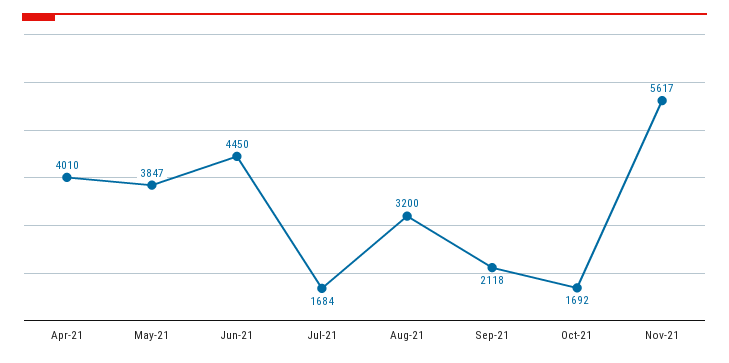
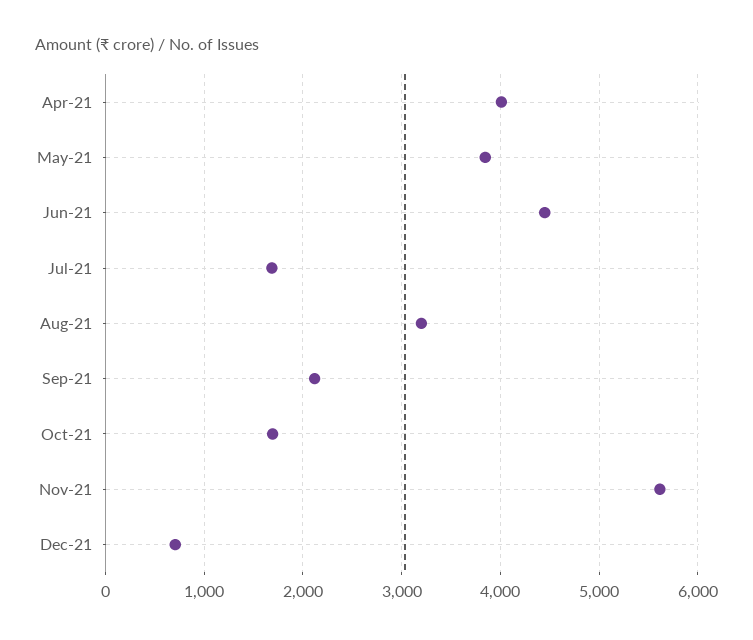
Dec-21: none -> 700

